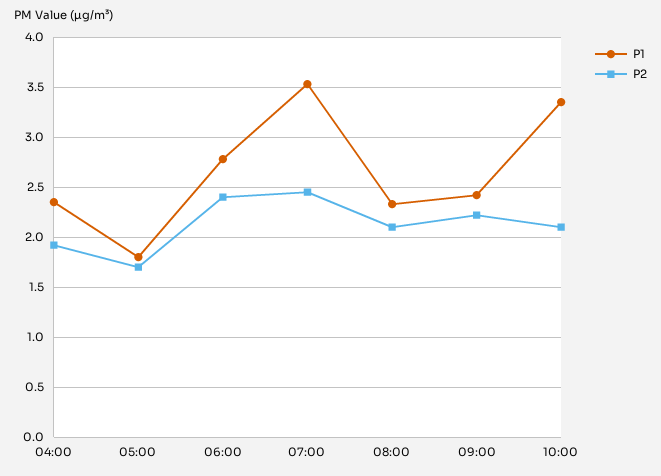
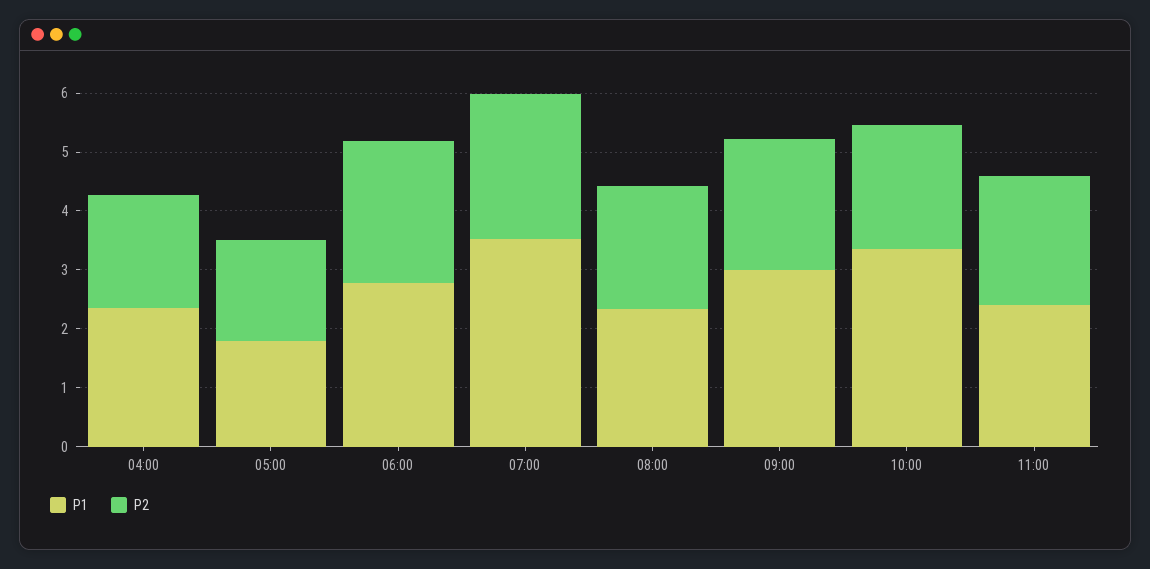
P1, 09:00: 2.4 -> 3
P1, 11:00: none -> 2.4
P2, 11:00: none -> 2.2

